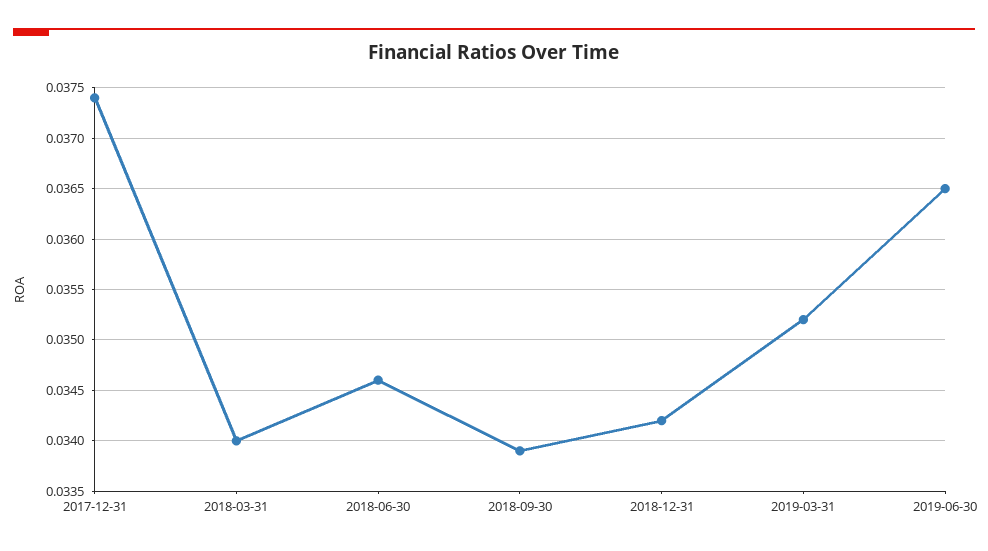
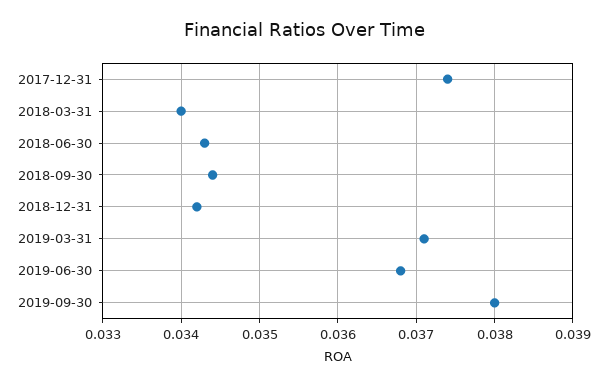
2018-06-30: 0.0346 -> 0.0343
2018-09-30: 0.0339 -> 0.0344
2019-03-31: 0.0352 -> 0.0371
2019-06-30: 0.0365 -> 0.0368
2019-09-30: none -> 0.038

